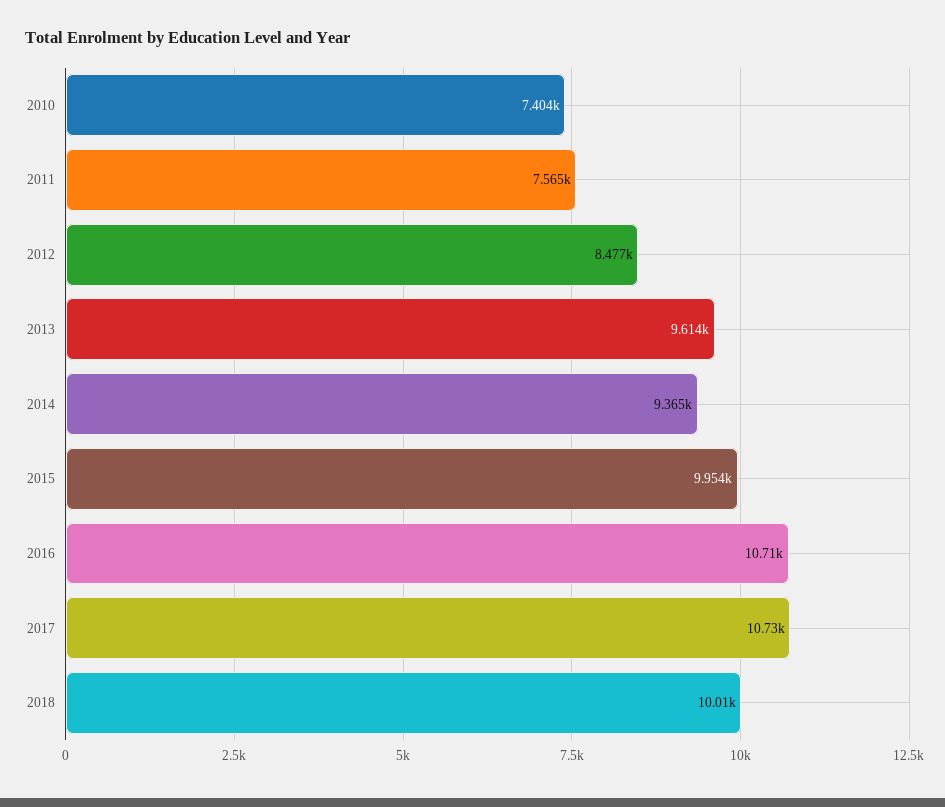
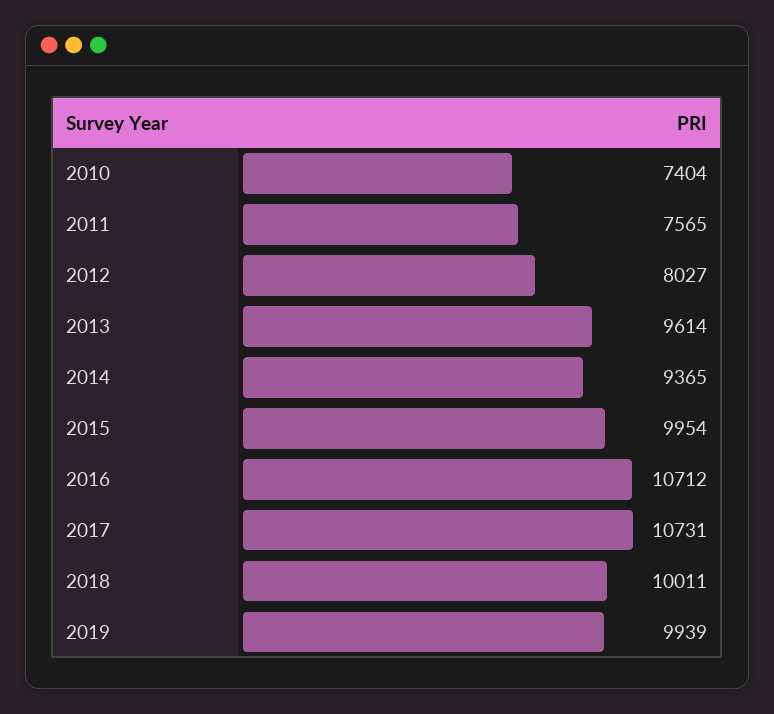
2012: 8477 -> 8027
2019: none -> 9939

